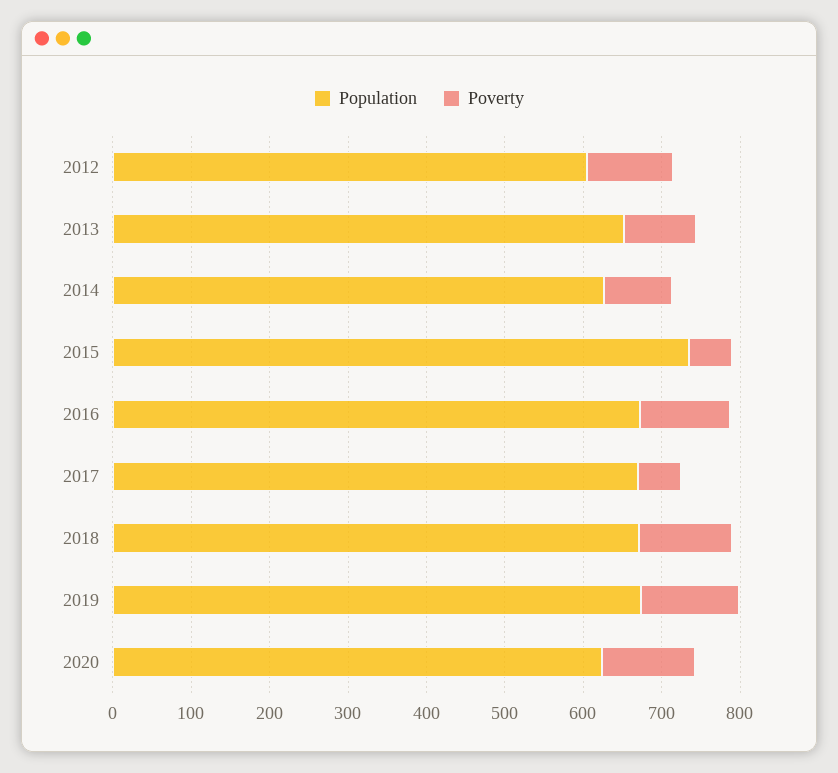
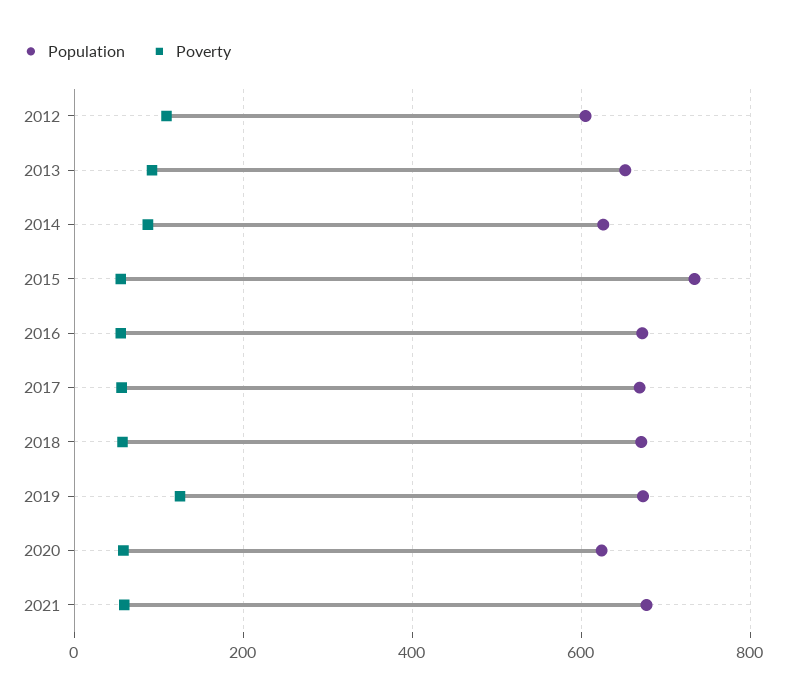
Poverty, 2016: 120 -> 60
Poverty, 2018: 120 -> 60
Poverty, 2020: 120 -> 60
Population, 2021: none -> 680
Poverty, 2021: none -> 60

